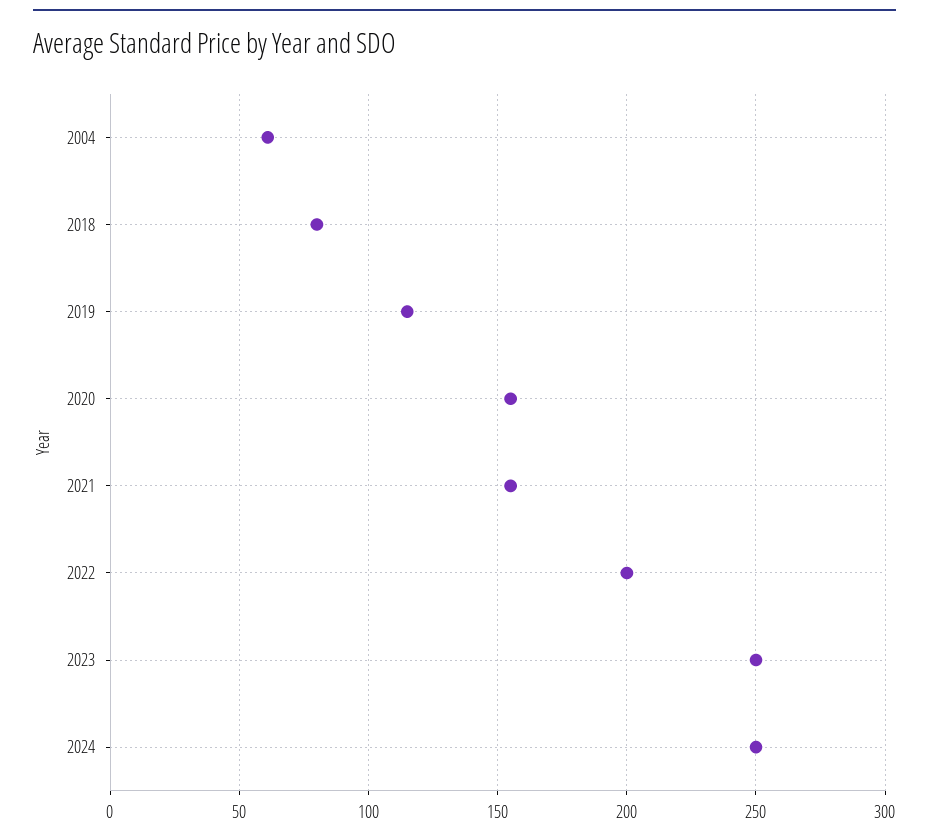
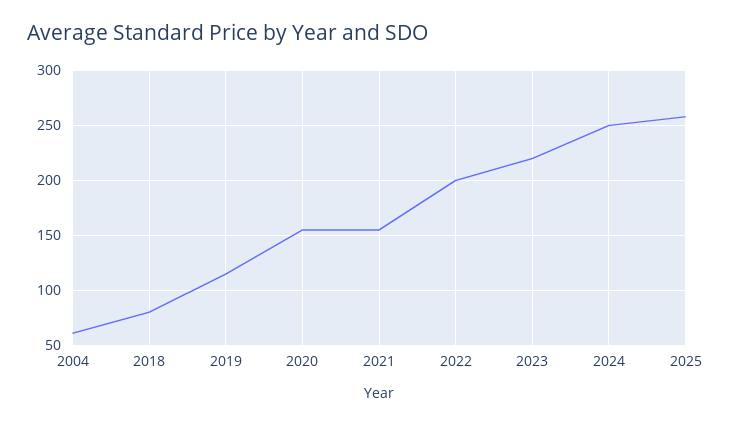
2023: 250 -> 220
2025: none -> 260

